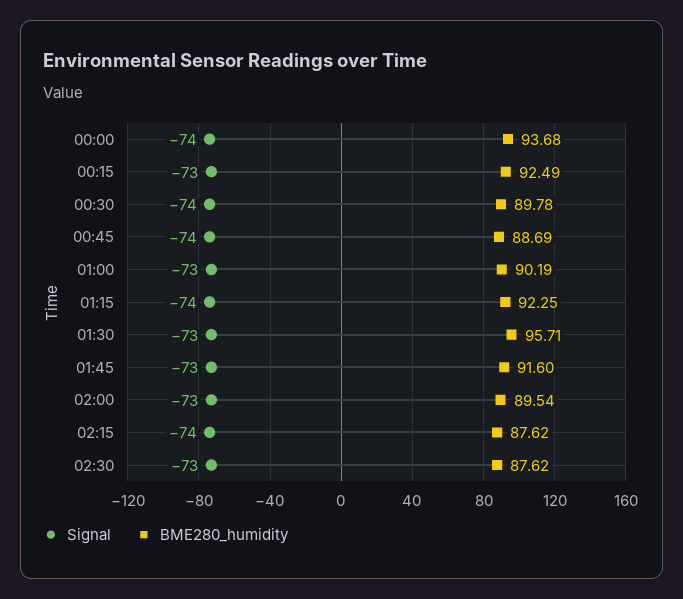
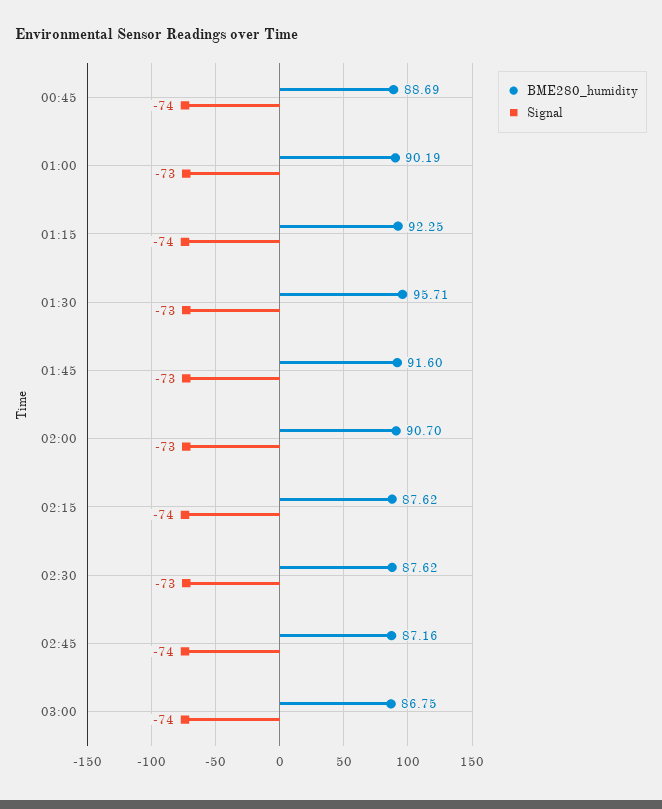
Signal, 00:00: -74 -> none
BME280_humidity, 00:00: 93.68 -> none
Signal, 00:15: -73 -> none
BME280_humidity, 00:15: 92.49 -> none
Signal, 00:30: -74 -> none
BME280_humidity, 00:30: 89.78 -> none
BME280_humidity, 02:00: 89.54 -> 90.7
BME280_humidity, 02:45: none -> 87.16
Signal, 02:45: none -> -74
BME280_humidity, 03:00: none -> 86.75
Signal, 03:00: none -> -74

